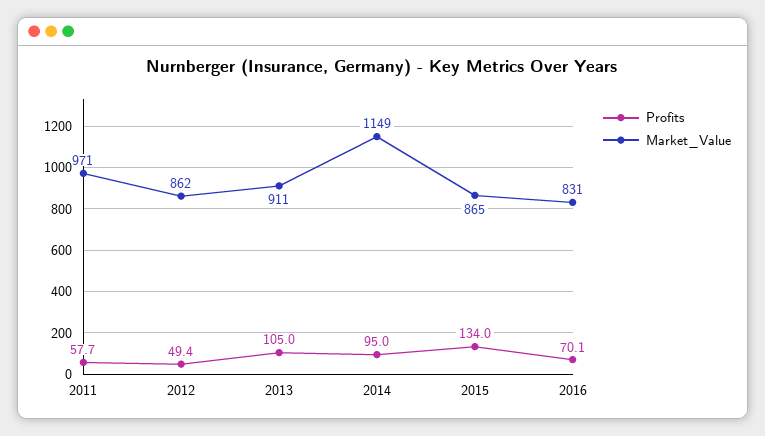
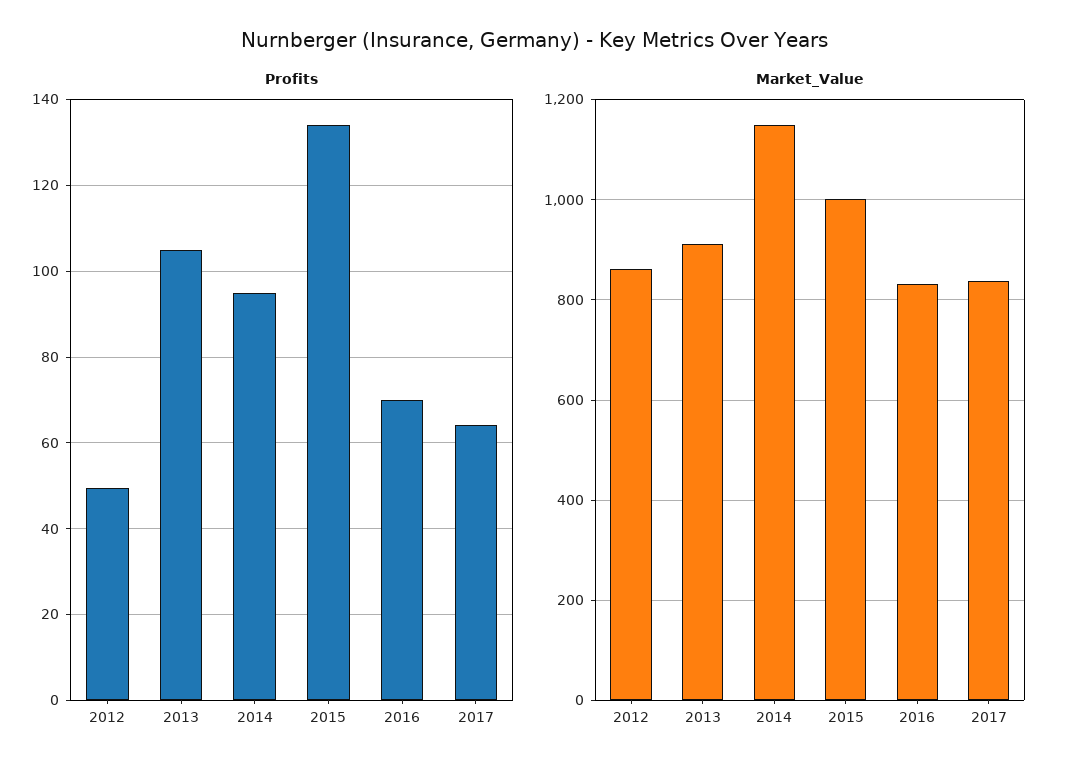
Profits, 2011: 57.7 -> none
Market_Value, 2011: 971 -> none
Market_Value, 2015: 865 -> 1000
Profits, 2017: none -> 64
Market_Value, 2017: none -> 840

